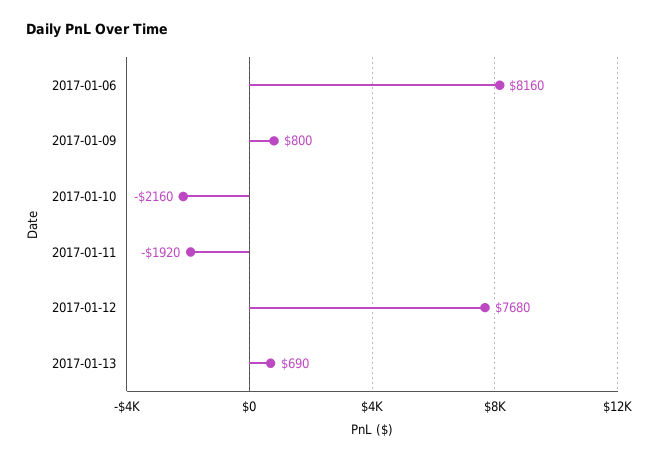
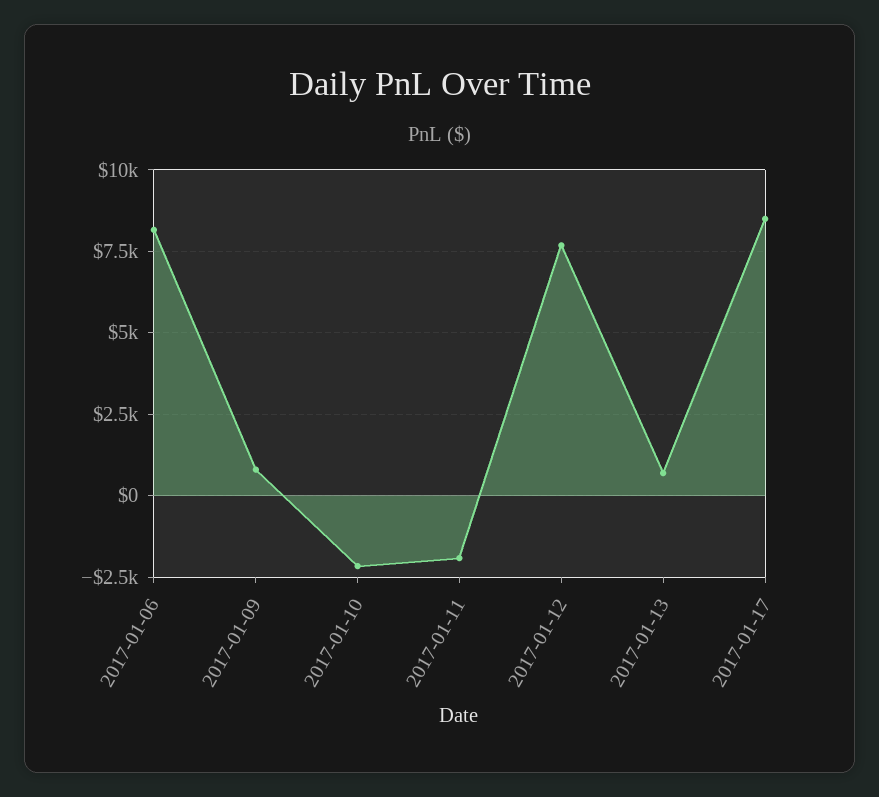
2017-01-17: none -> 8500

